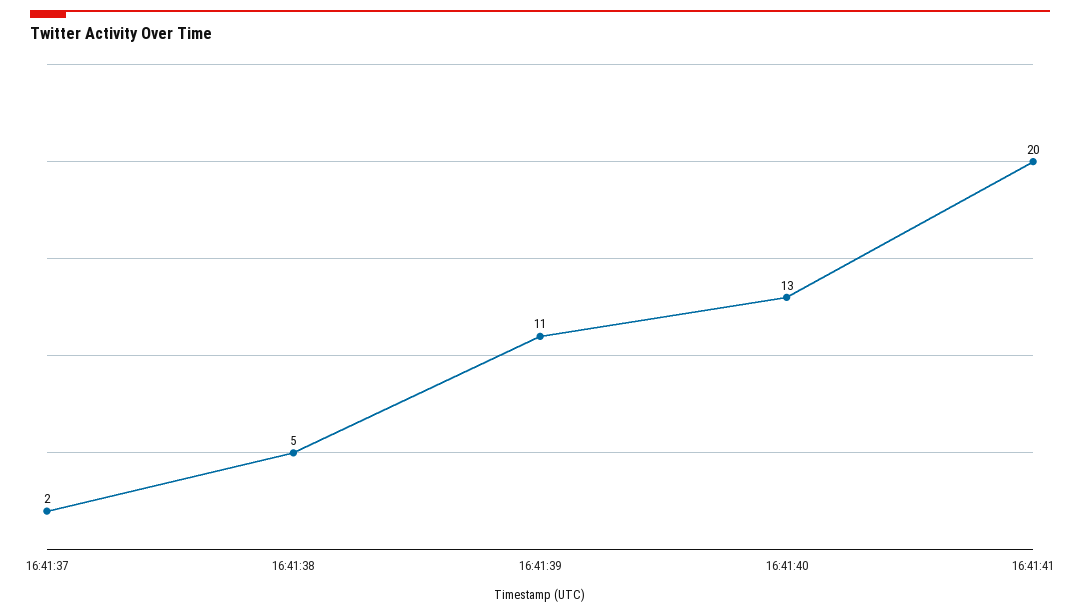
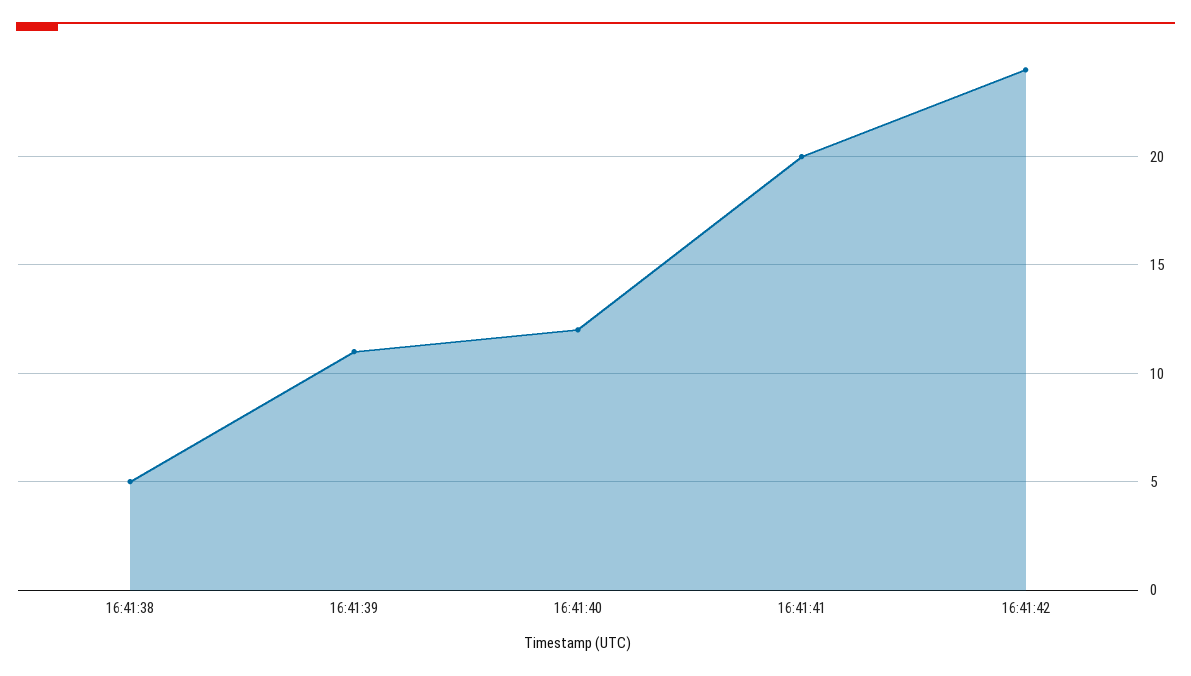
16:41:37: 2 -> none
16:41:40: 13 -> 12
16:41:42: none -> 24

